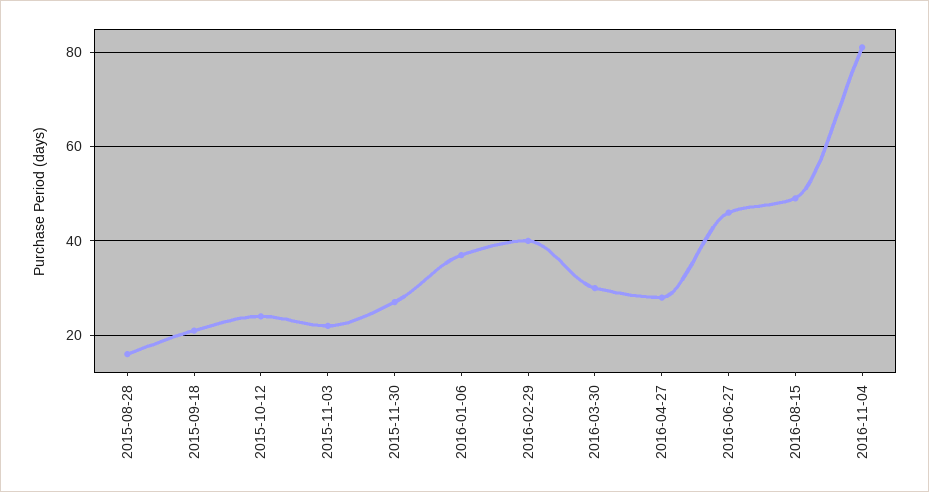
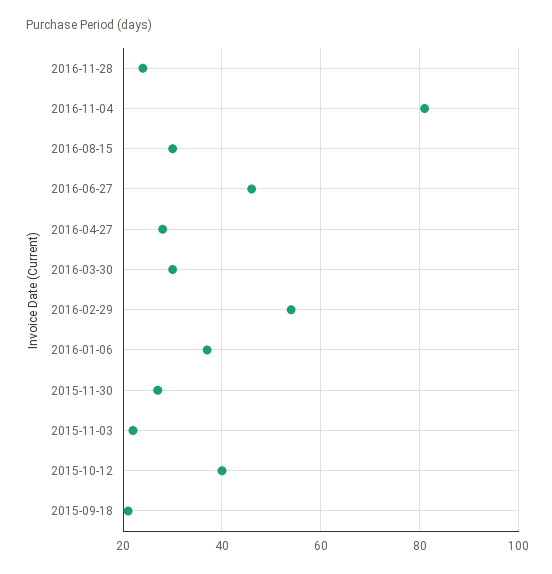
2015-08-28: 15 -> none
2015-10-12: 25 -> 40
2016-02-29: 40 -> 55
2016-08-15: 50 -> 30
2016-11-28: none -> 25

